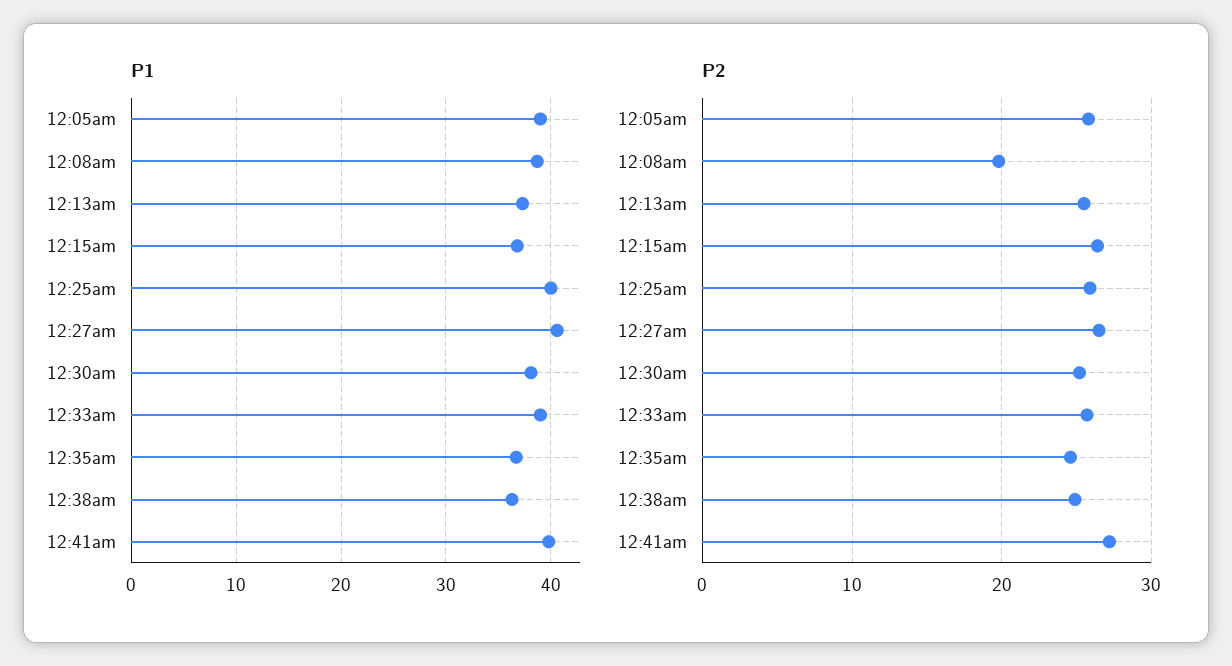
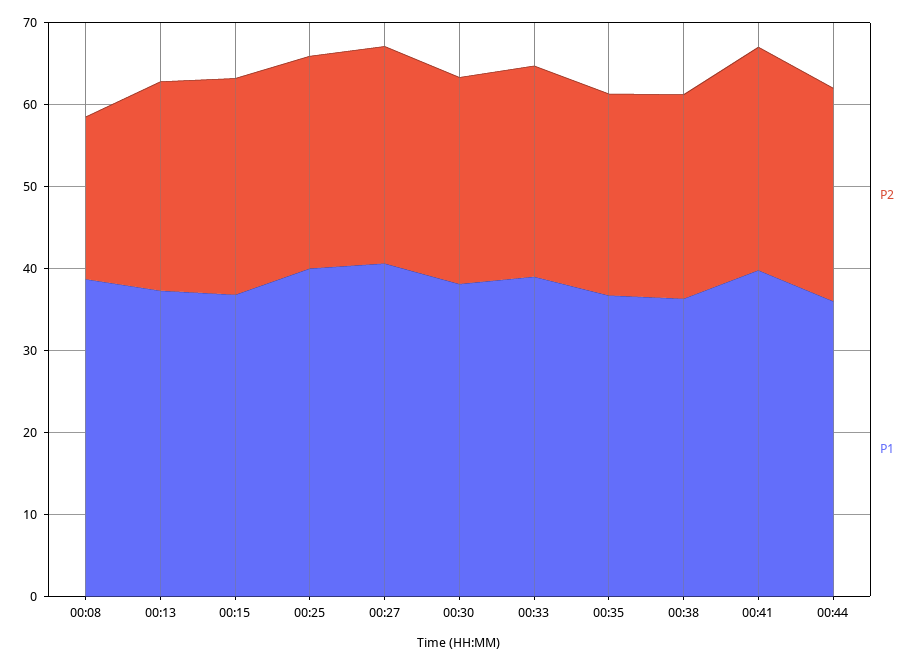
P1, 12:05am: 39 -> none
P2, 12:05am: 26 -> none
P2, 00:44: none -> 26
P1, 00:44: none -> 36

